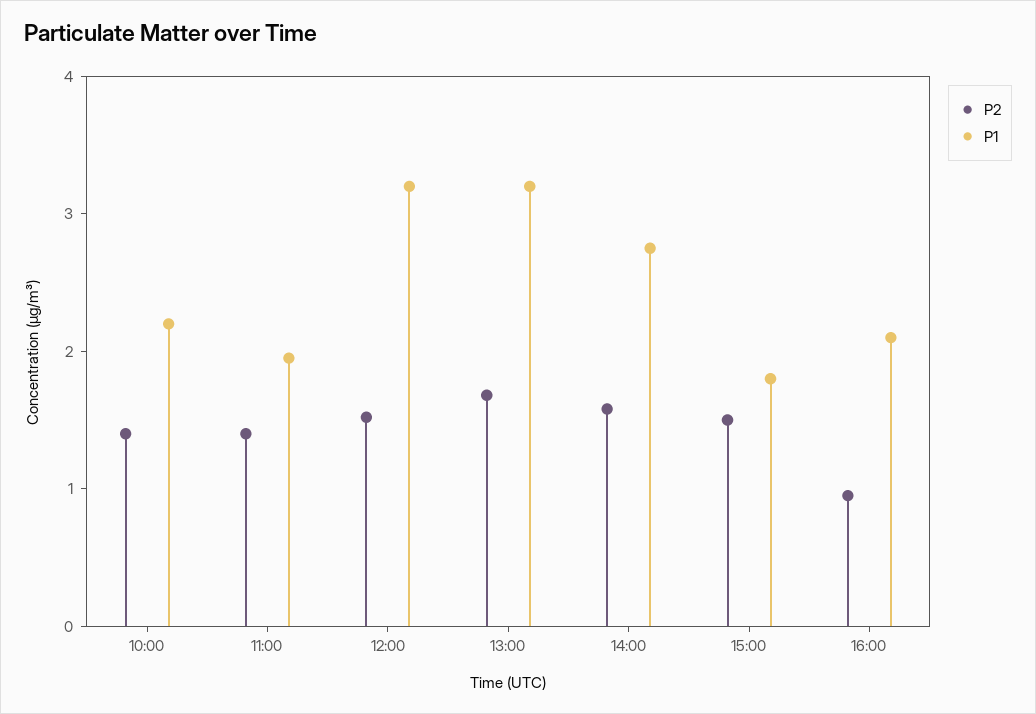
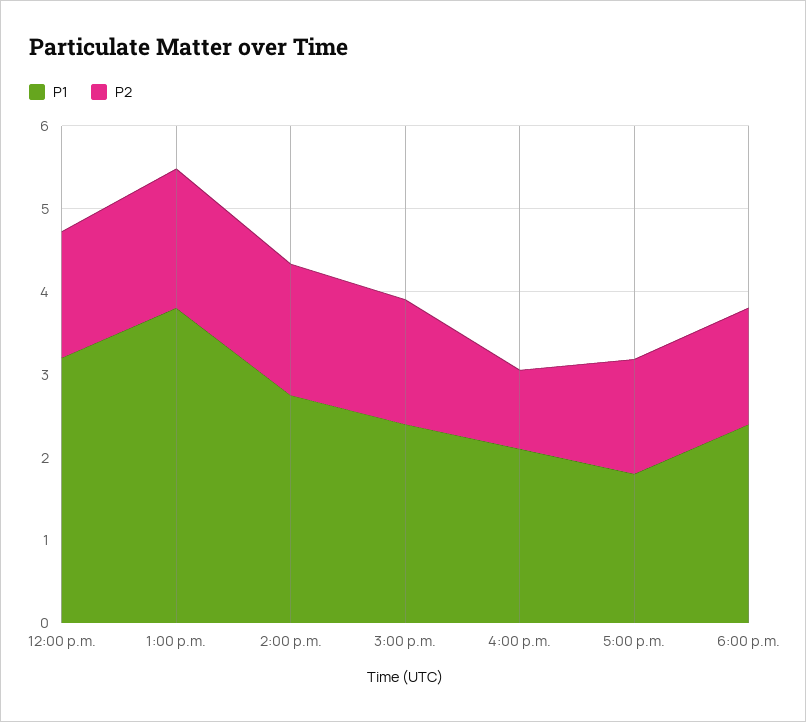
P2, 10:00: 1.4 -> none
P1, 10:00: 2.2 -> none
P2, 11:00: 1.4 -> none
P1, 11:00: 2 -> none
P1, 13:00: 3.2 -> 3.8
P1, 15:00: 1.8 -> 2.4
P1, 5:00 p.m.: none -> 1.8
P2, 5:00 p.m.: none -> 1.4
P1, 6:00 p.m.: none -> 2.4
P2, 6:00 p.m.: none -> 1.4

